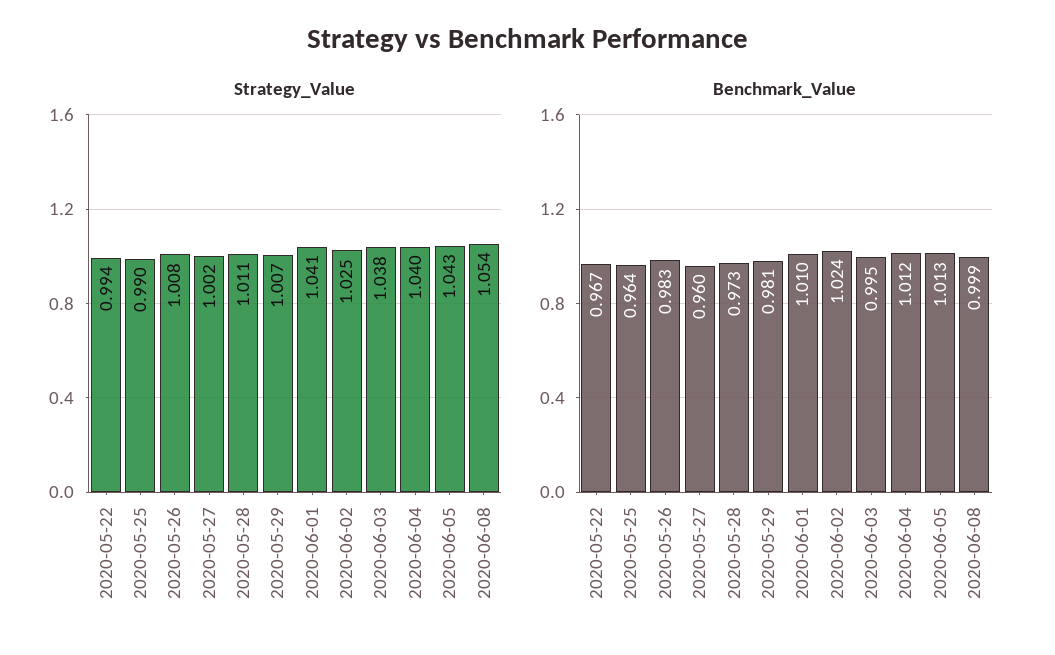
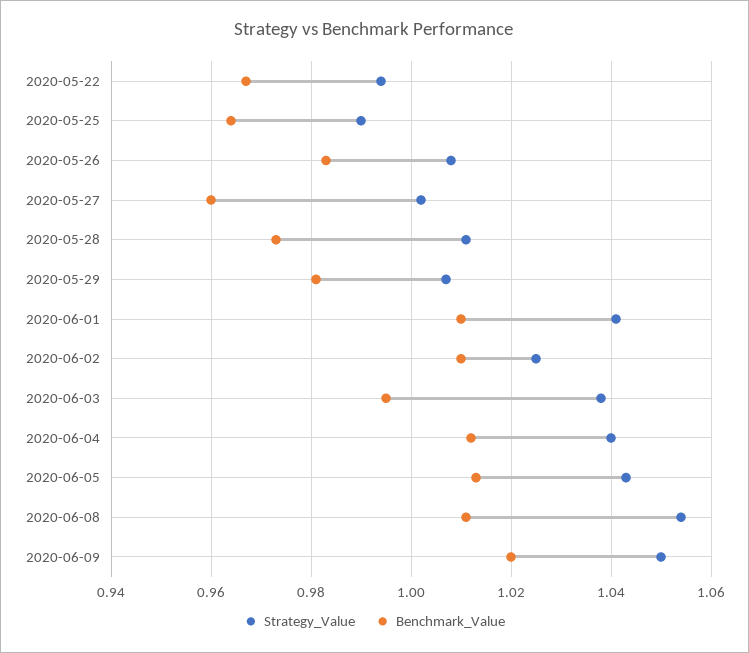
Benchmark_Value, 2020-06-02: 1.024 -> 1.01
Benchmark_Value, 2020-06-08: 0.999 -> 1.01
Strategy_Value, 2020-06-09: none -> 1.05
Benchmark_Value, 2020-06-09: none -> 1.02

